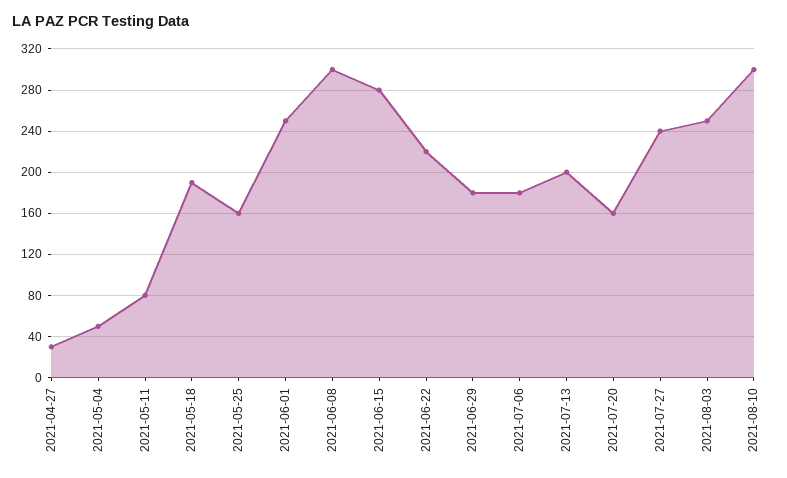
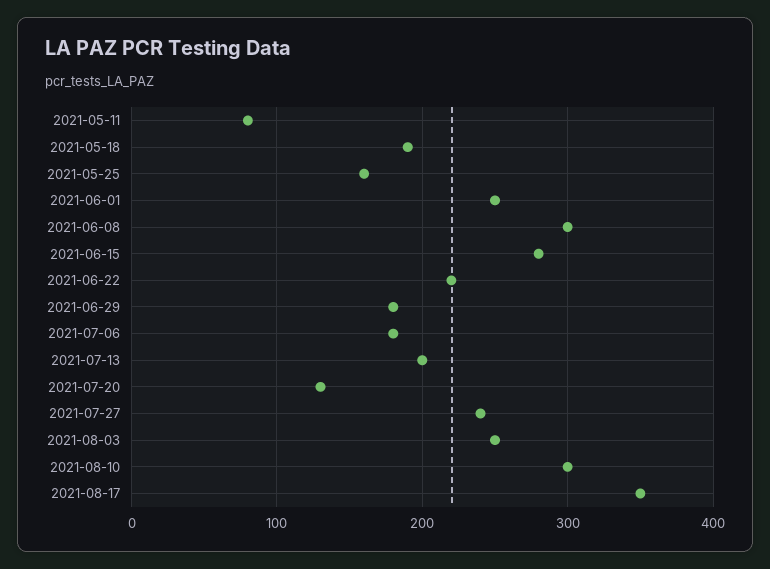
2021-04-27: 30 -> none
2021-05-04: 50 -> none
2021-07-20: 160 -> 130
2021-08-17: none -> 350

